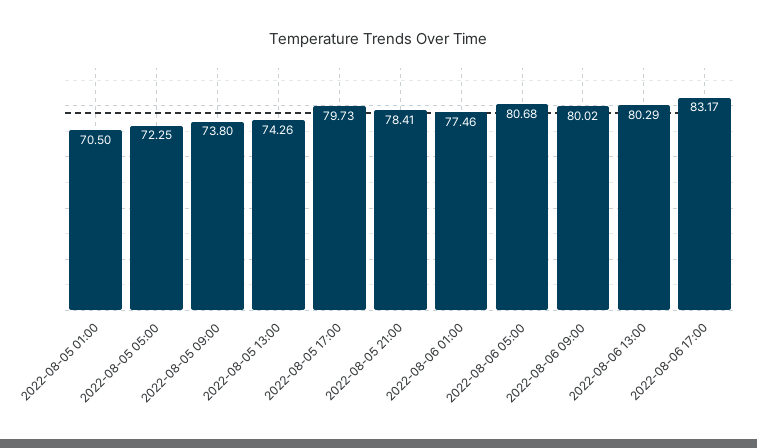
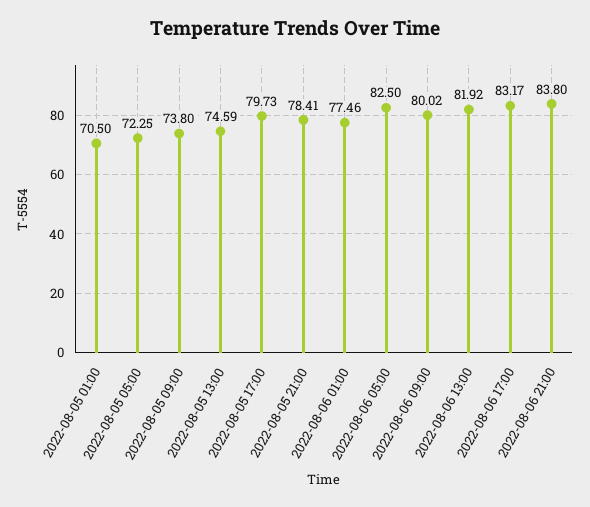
2022-08-05 13:00: 74.26 -> 74.59
2022-08-06 05:00: 80.68 -> 82.5
2022-08-06 13:00: 80.29 -> 81.92
2022-08-06 21:00: none -> 83.8

